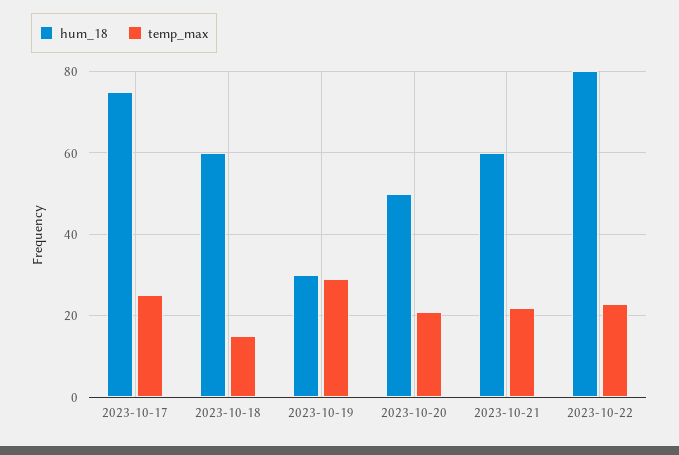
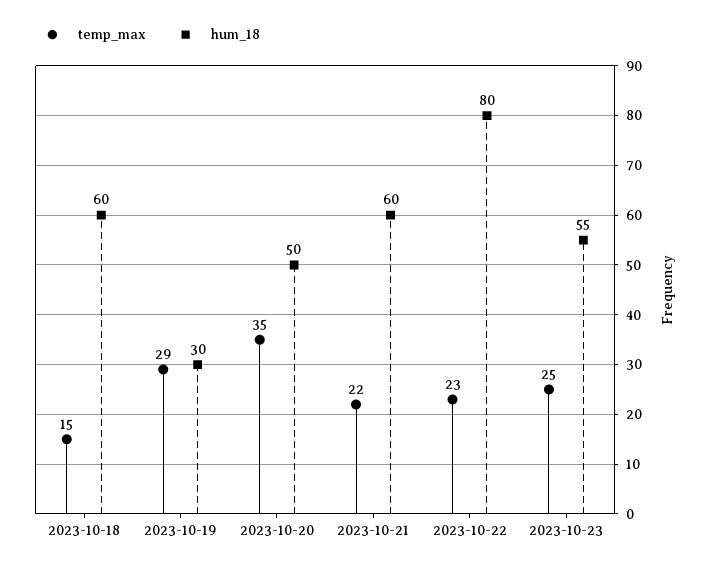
hum_18, 2023-10-17: 75 -> none
temp_max, 2023-10-17: 25 -> none
temp_max, 2023-10-20: 20 -> 35
temp_max, 2023-10-23: none -> 25
hum_18, 2023-10-23: none -> 55

